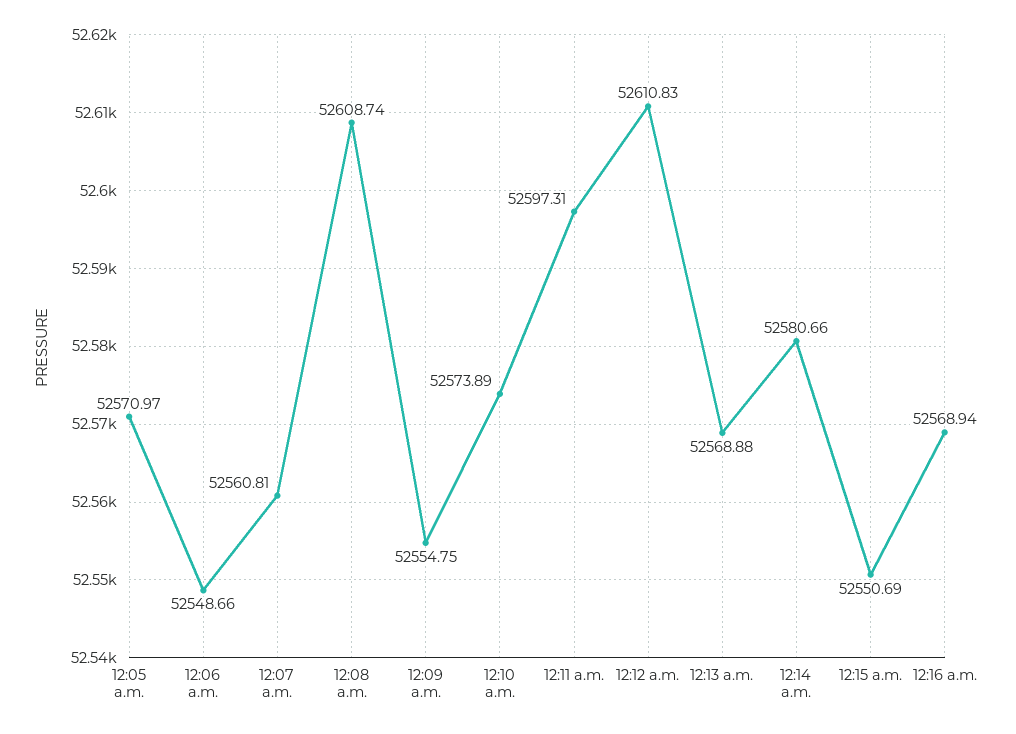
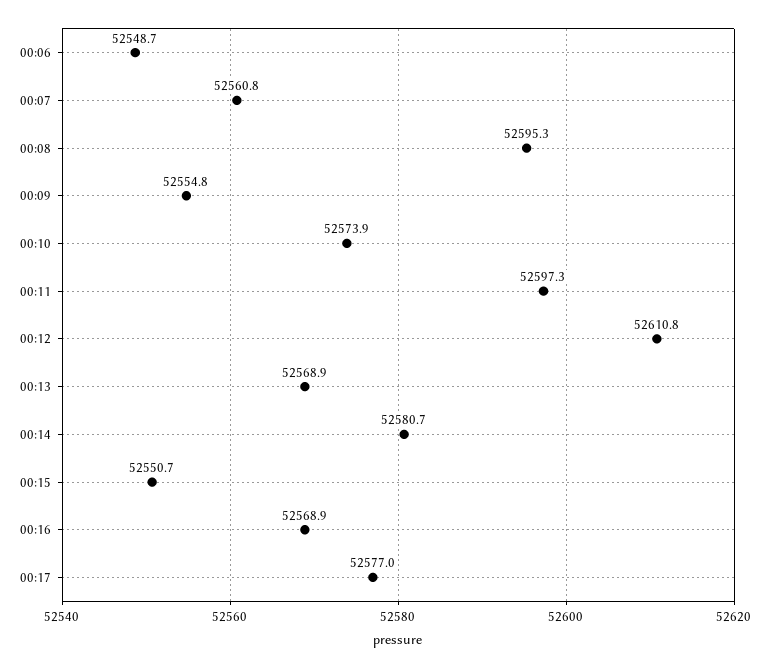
12:05 a.m.: 52570.97 -> none
12:08 a.m.: 52608.74 -> 52595.3
00:17: none -> 52577

